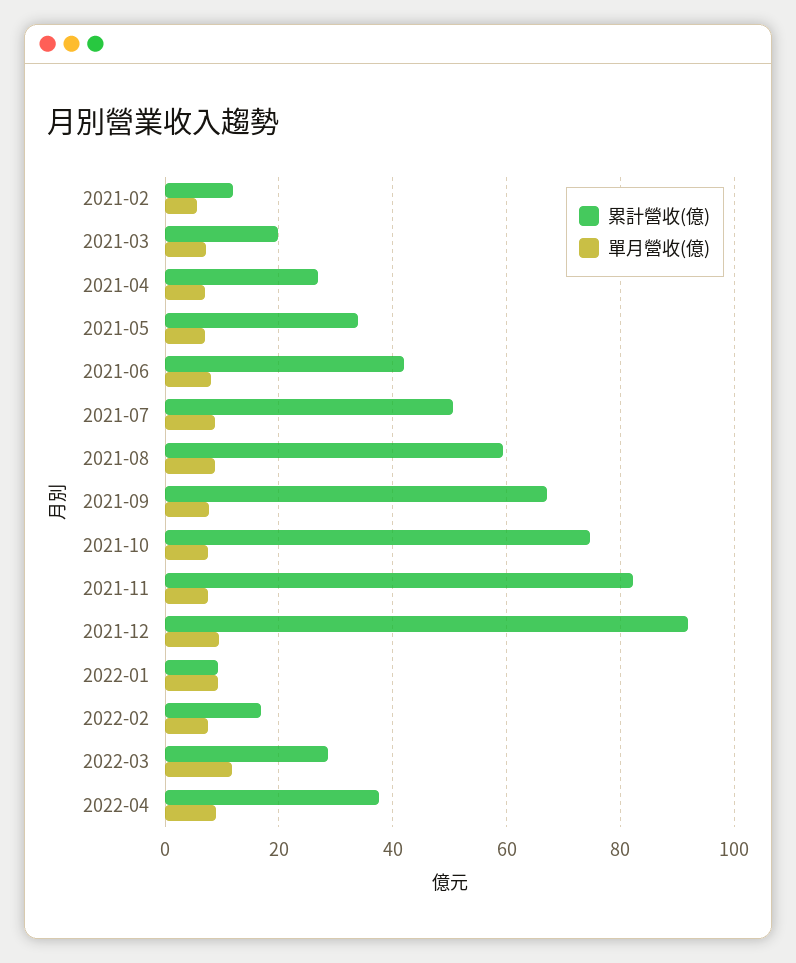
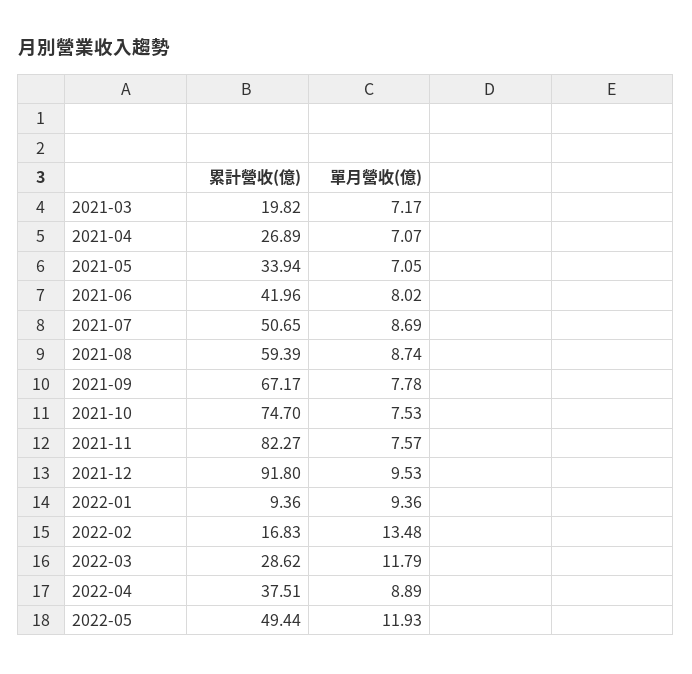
累計營收(億), 2021-02: 12 -> none
單月營收(億), 2021-02: 6 -> none
單月營收(億), 2022-02: 8 -> 13.48
累計營收(億), 2022-05: none -> 49.44
單月營收(億), 2022-05: none -> 11.93

